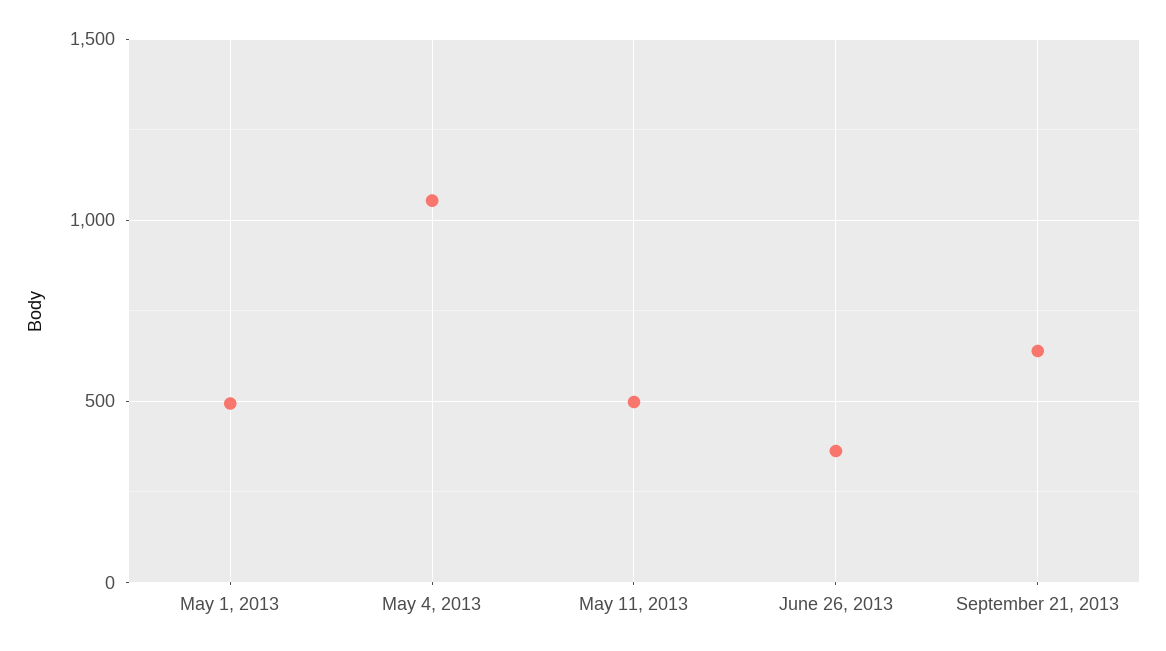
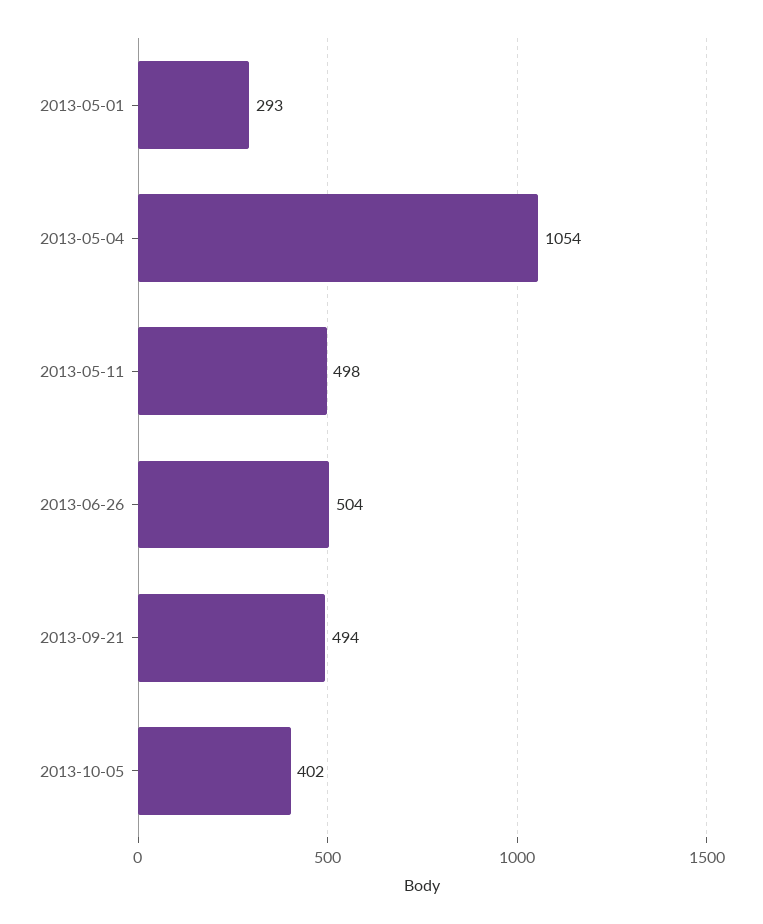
May 1, 2013: 500 -> 293
June 26, 2013: 350 -> 504
September 21, 2013: 650 -> 494
2013-10-05: none -> 402

